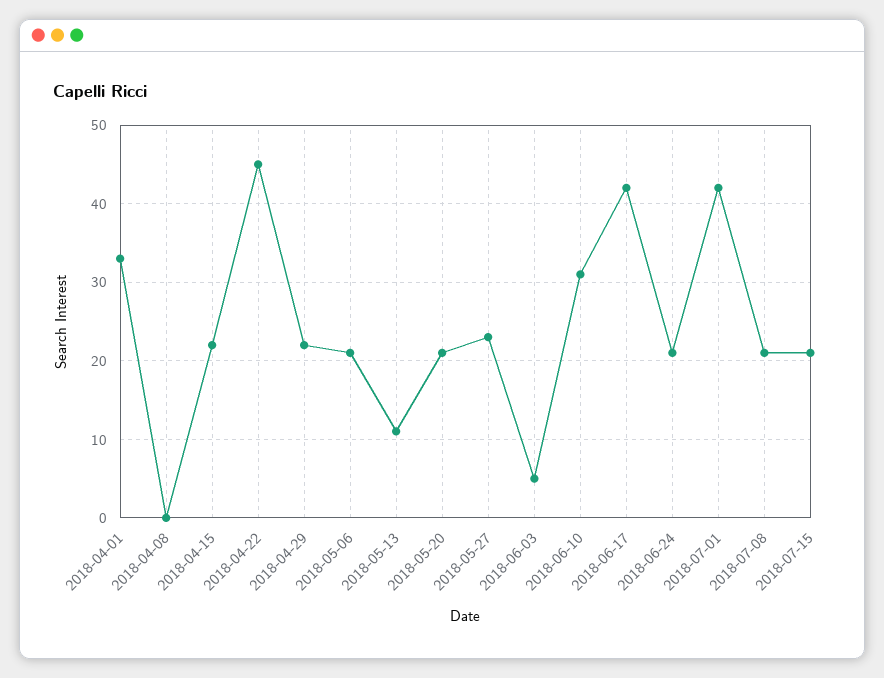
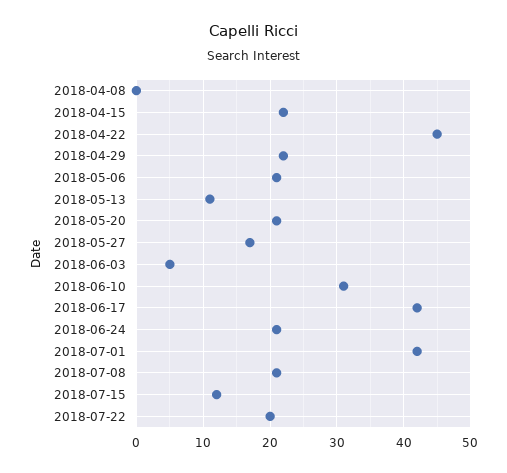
2018-04-01: 33 -> none
2018-05-27: 23 -> 17
2018-07-15: 21 -> 12
2018-07-22: none -> 20

